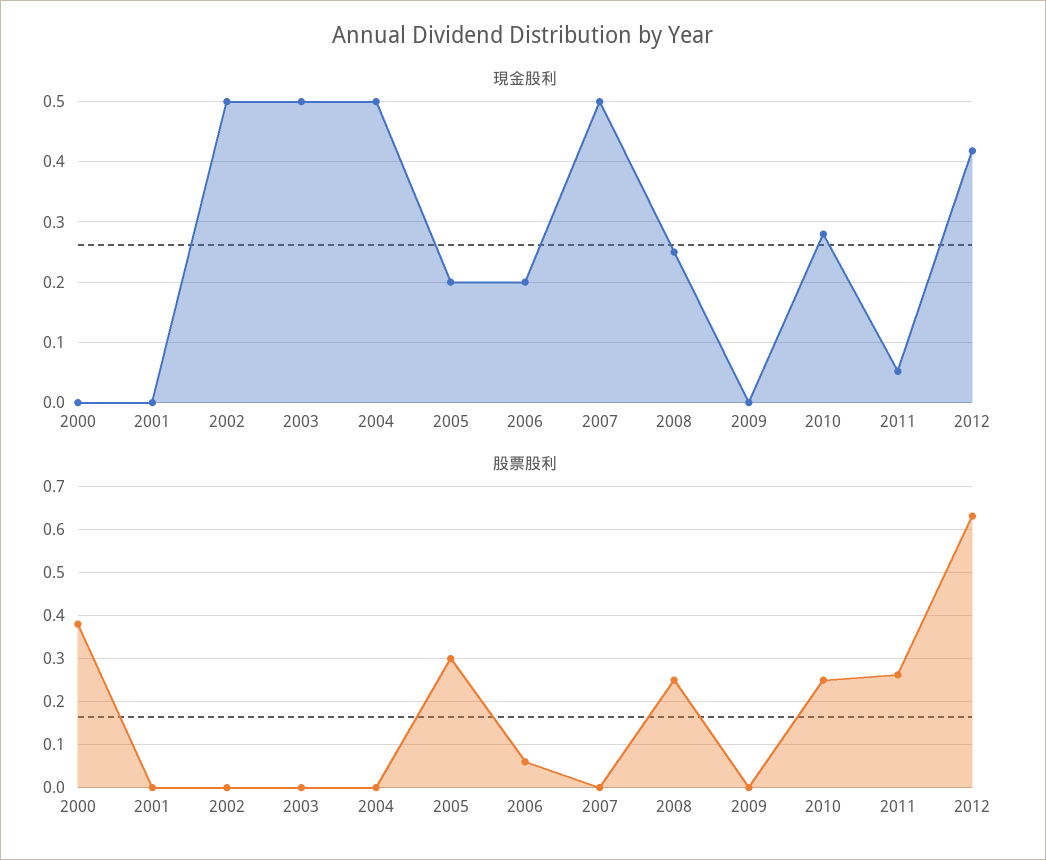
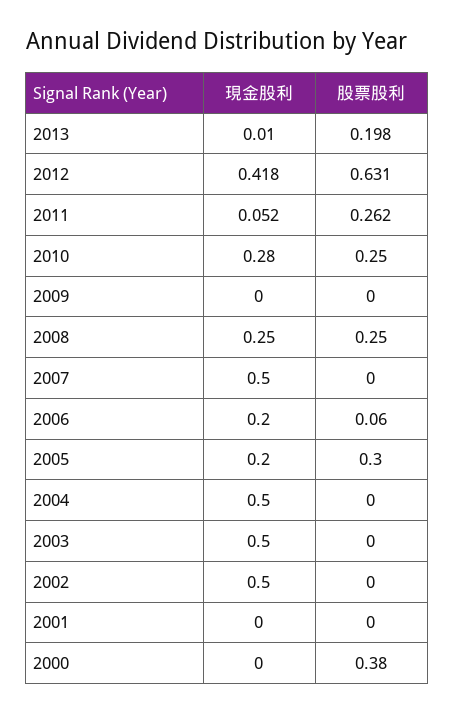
現金股利, 2013: none -> 0.01
股票股利, 2013: none -> 0.198

